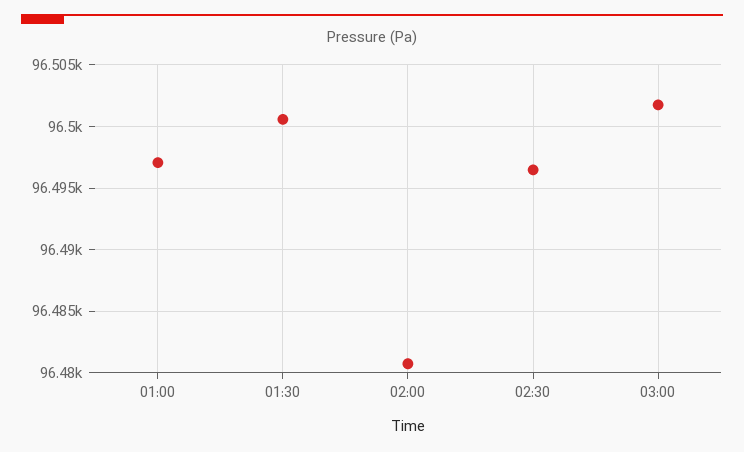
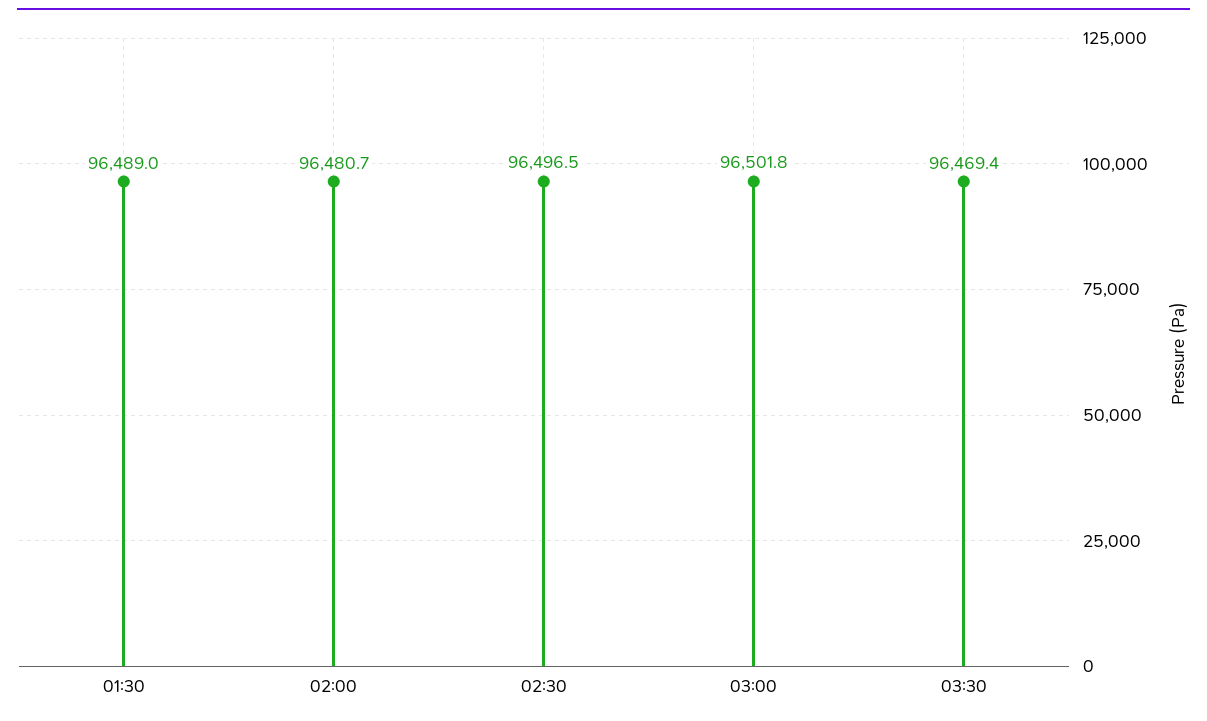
01:00: 96497 -> none
01:30: 96500.5 -> 96489
03:30: none -> 96469.4

